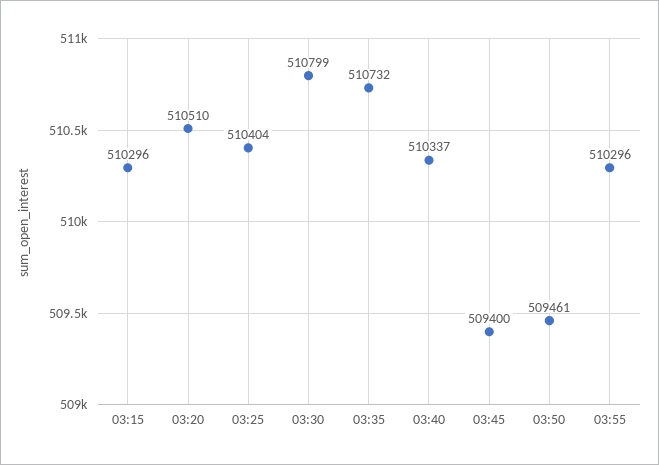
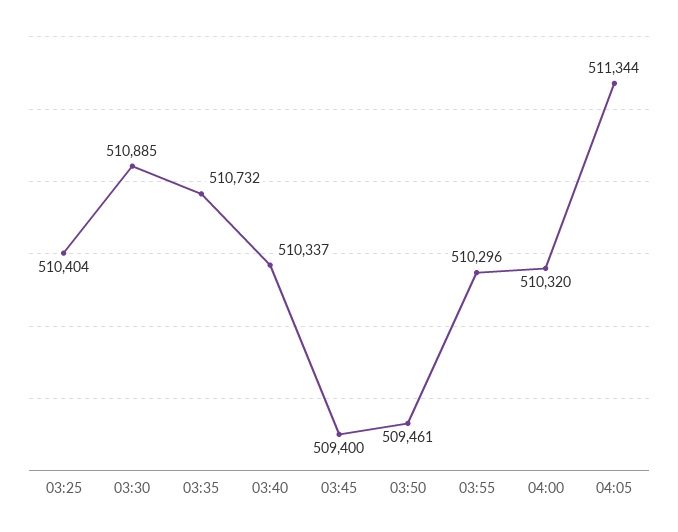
03:15: 510296 -> none
03:20: 510510 -> none
03:30: 510799 -> 510885
04:00: none -> 510320
04:05: none -> 511344

